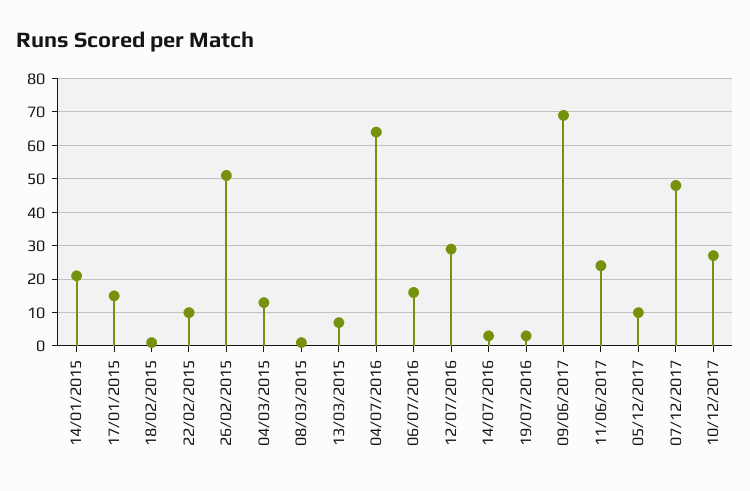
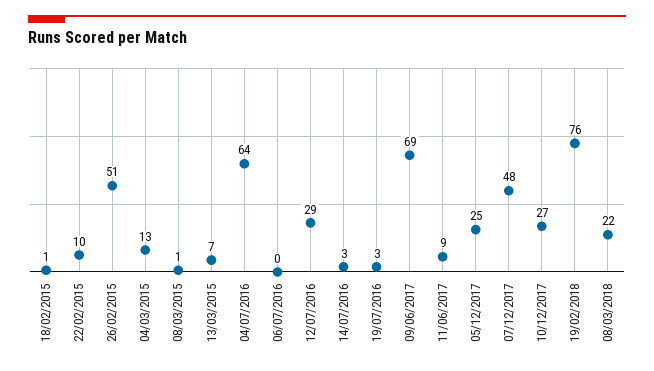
14/01/2015: 20 -> none
17/01/2015: 15 -> none
06/07/2016: 15 -> 0
11/06/2017: 25 -> 9
05/12/2017: 10 -> 25
19/02/2018: none -> 76
08/03/2018: none -> 22

